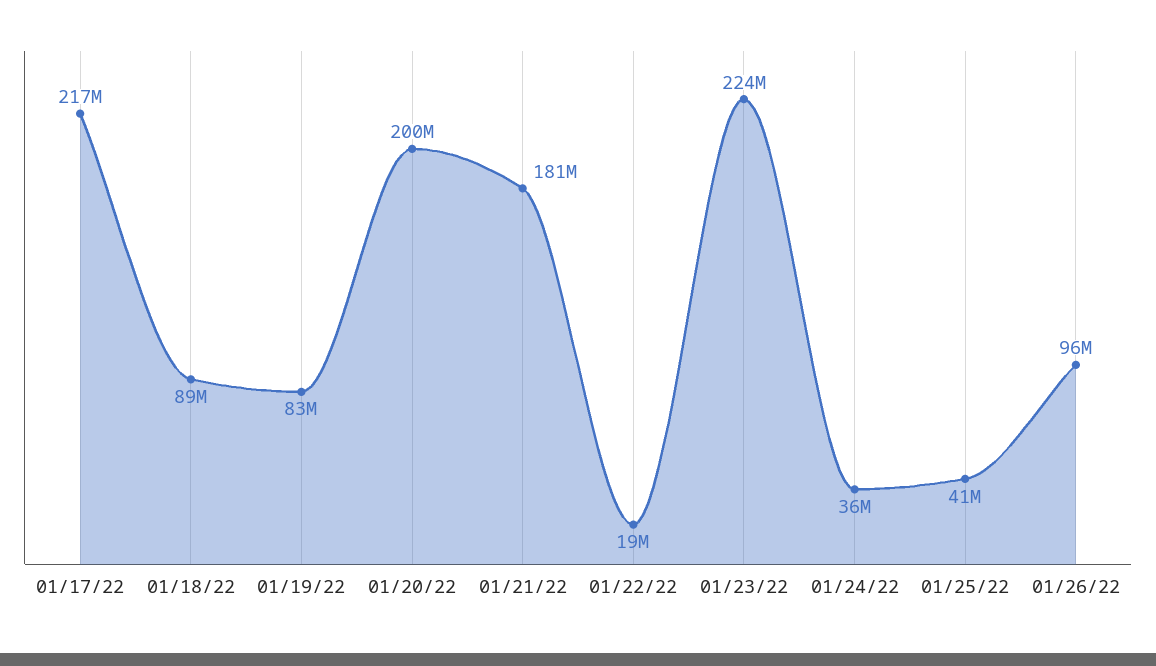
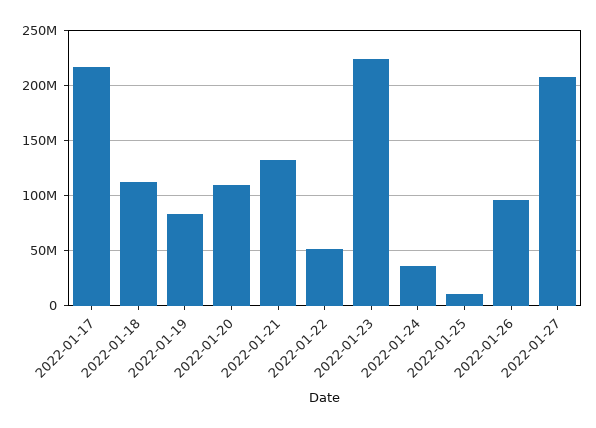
01/18/22: 89000000 -> 110000000
01/20/22: 200000000 -> 110000000
01/21/22: 181000000 -> 130000000
01/22/22: 19000000 -> 50000000
01/25/22: 41000000 -> 10000000
2022-01-27: none -> 210000000

